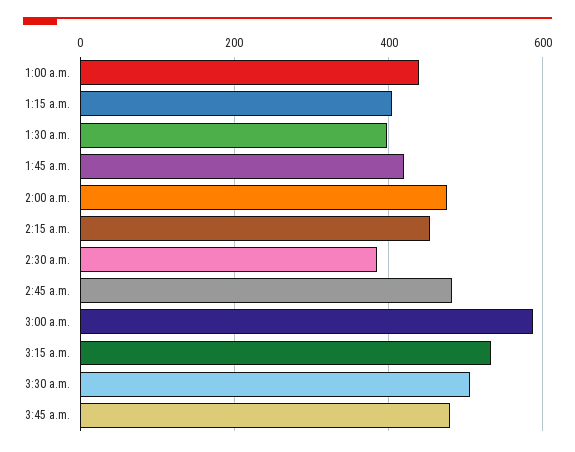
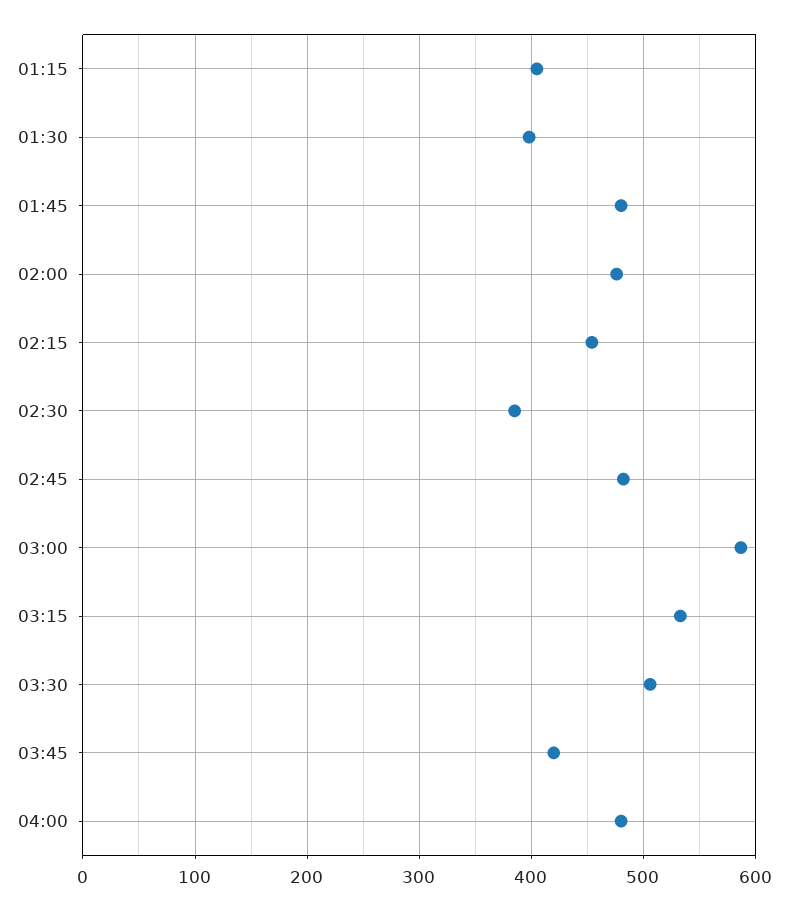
1:00 a.m.: 440 -> none
1:45 a.m.: 420 -> 480
3:45 a.m.: 480 -> 420
04:00: none -> 480

